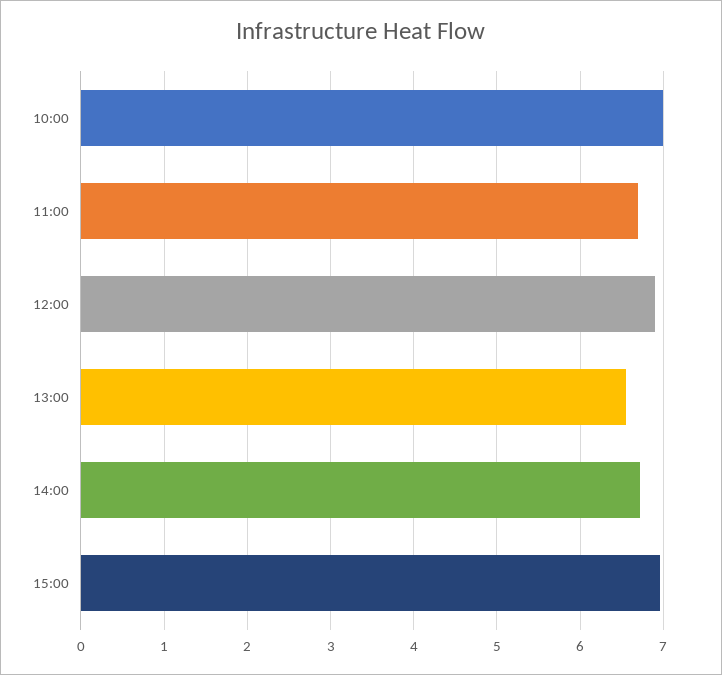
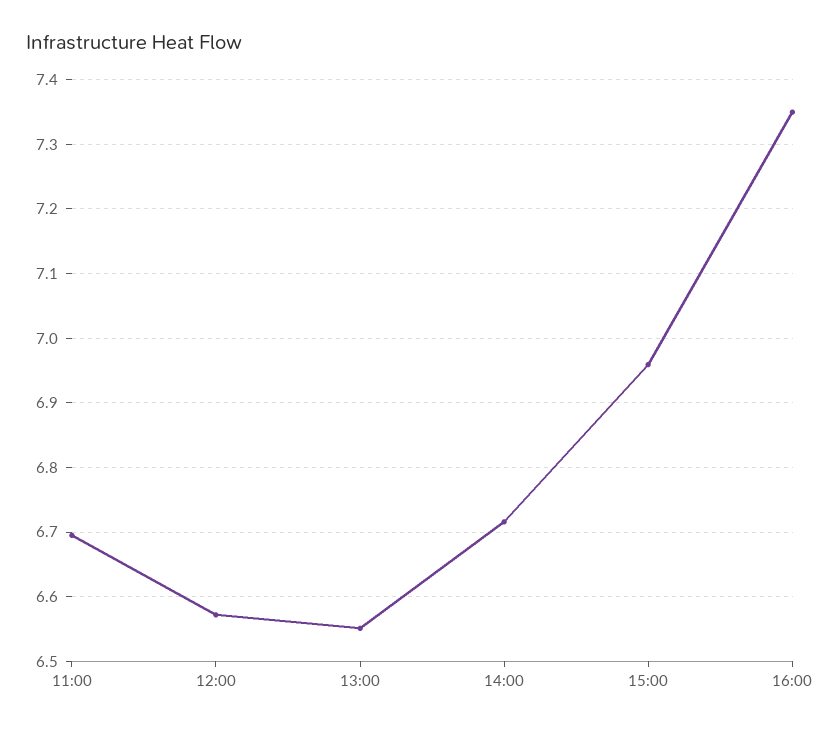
10:00: 7 -> none
12:00: 6.9 -> 6.57
16:00: none -> 7.35

